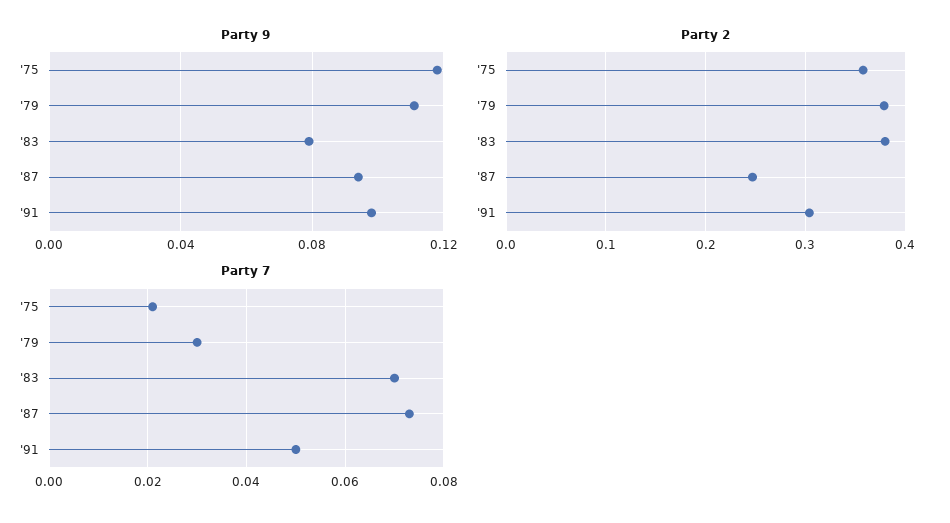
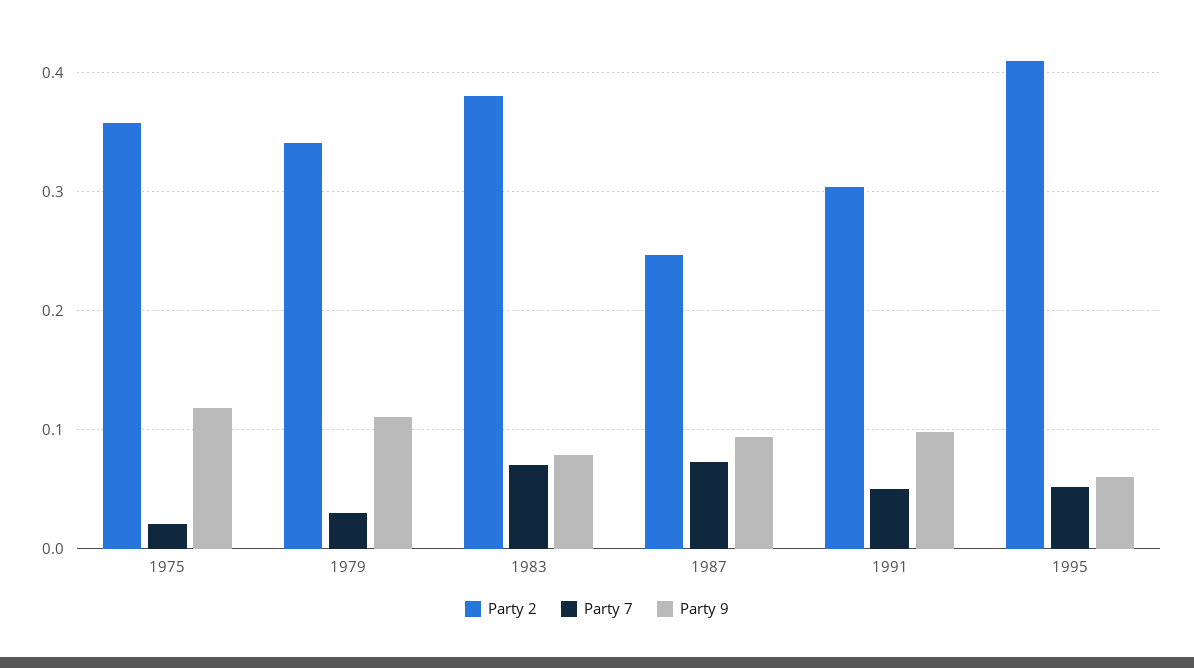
Party 2, '79: 0.38 -> 0.34
Party 2, 1995: none -> 0.41
Party 7, 1995: none -> 0.05
Party 9, 1995: none -> 0.06

